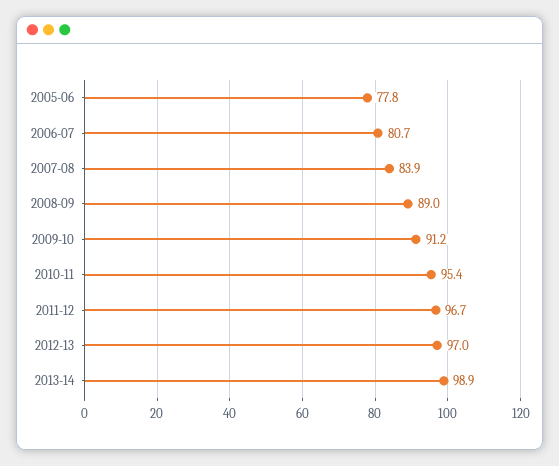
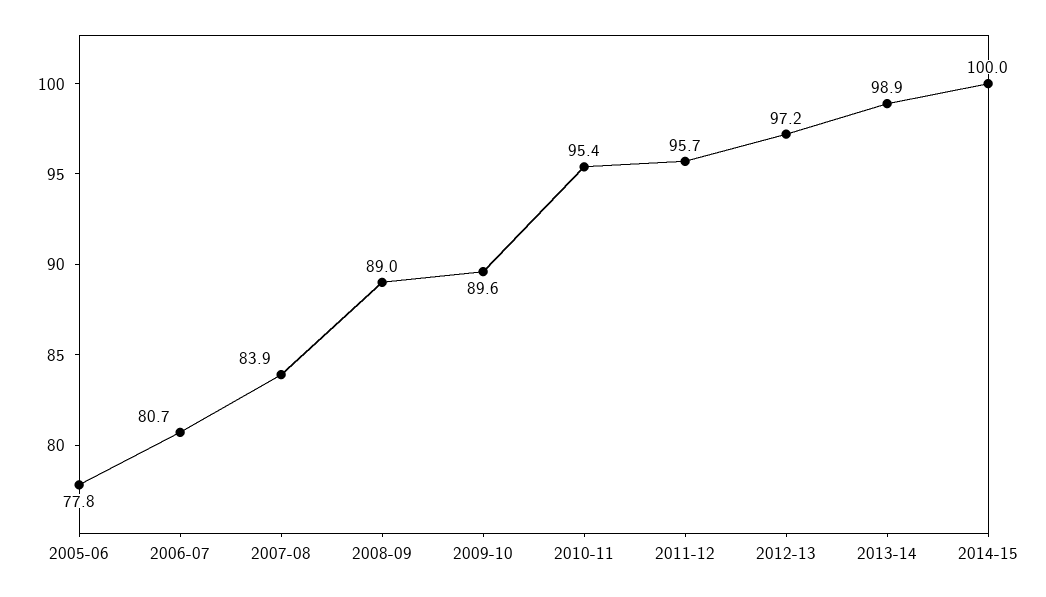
2009-10: 91.2 -> 89.6
2011-12: 96.7 -> 95.7
2012-13: 97 -> 97.2
2014-15: none -> 100

